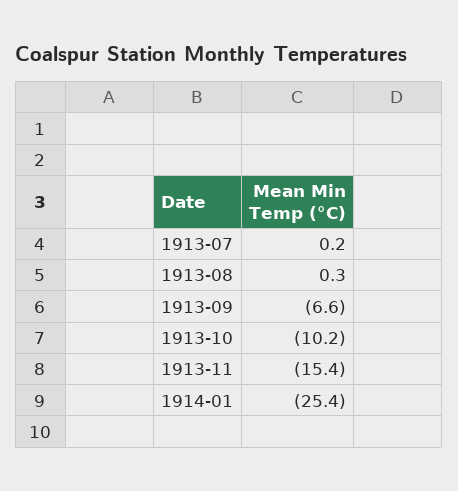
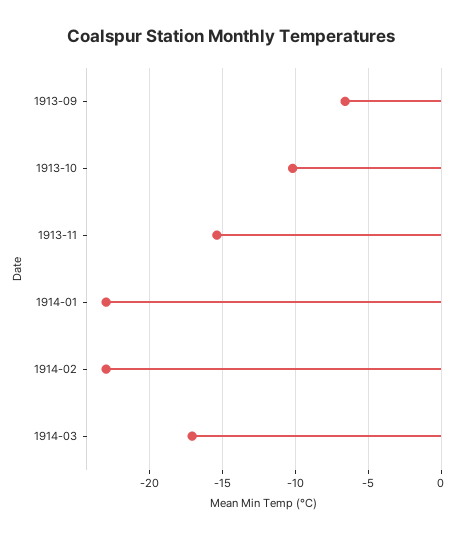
1913-07: 0.2 -> none
1913-08: 0.3 -> none
1914-01: -25.4 -> -23
1914-02: none -> -23
1914-03: none -> -17

